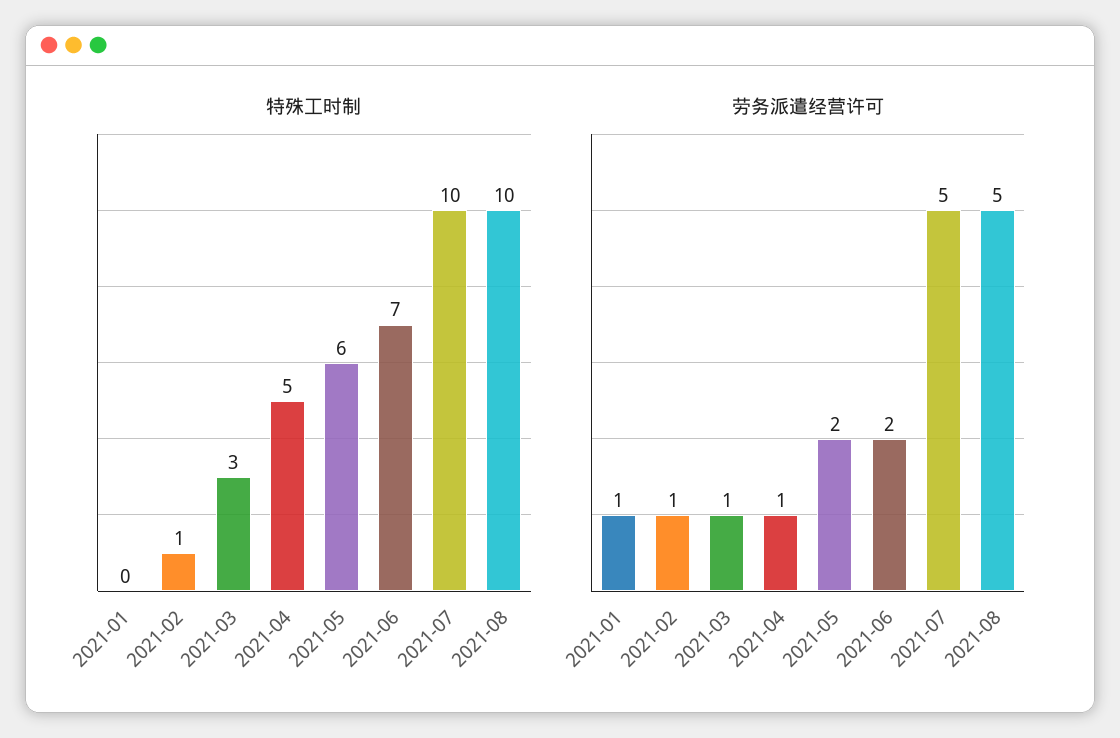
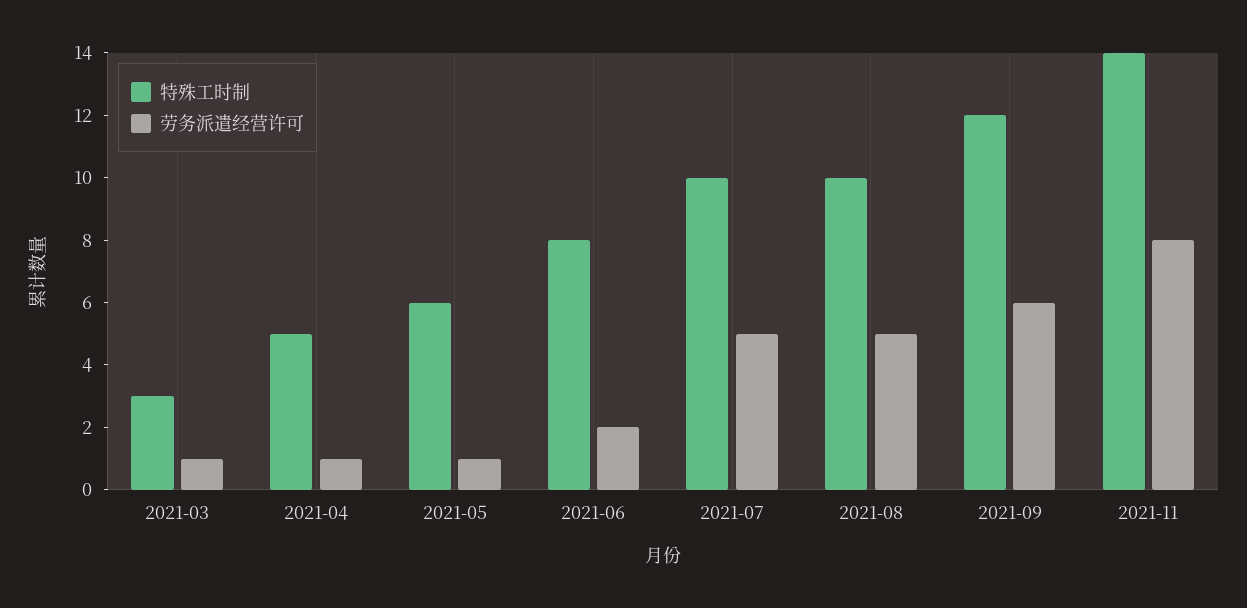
特殊工时制, 2021-01: 0 -> none
特殊工时制, 2021-02: 1 -> none
特殊工时制, 2021-06: 7 -> 8
劳务派遣经营许可, 2021-01: 1 -> none
劳务派遣经营许可, 2021-02: 1 -> none
劳务派遣经营许可, 2021-05: 2 -> 1
特殊工时制, 2021-09: none -> 12
劳务派遣经营许可, 2021-09: none -> 6
特殊工时制, 2021-11: none -> 14
劳务派遣经营许可, 2021-11: none -> 8

